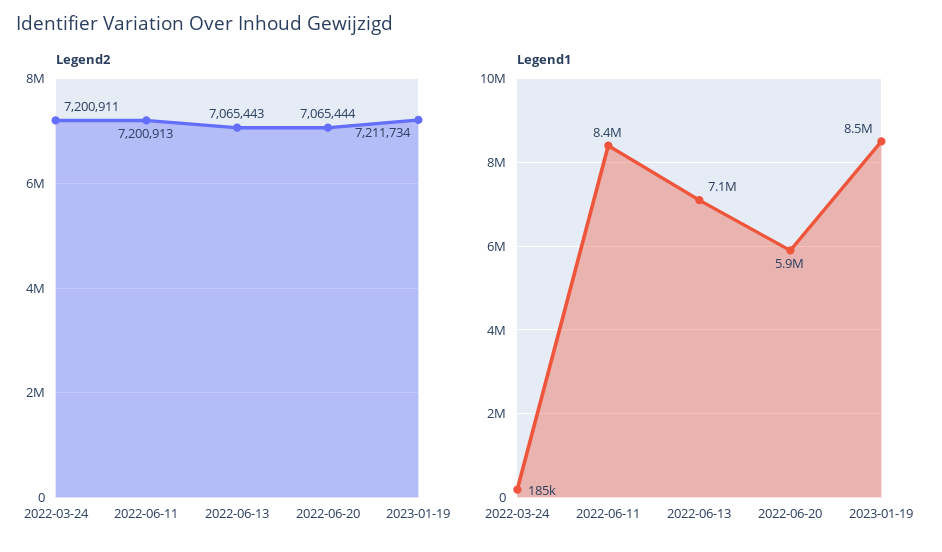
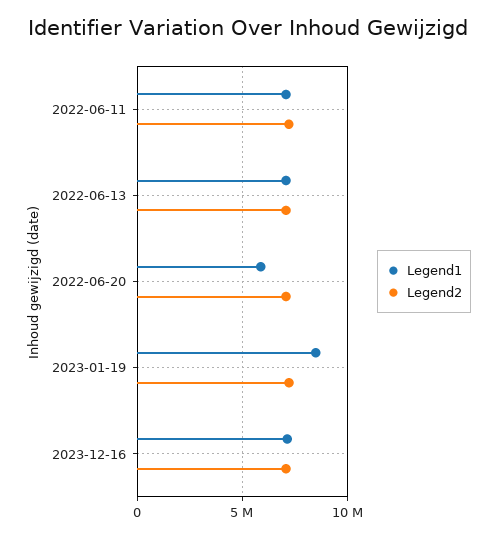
Legend2, 2022-03-24: 7200911 -> none
Legend1, 2022-03-24: 185000 -> none
Legend1, 2022-06-11: 8400000 -> 7000000
Legend1, 2023-12-16: none -> 7000000
Legend2, 2023-12-16: none -> 7000000

